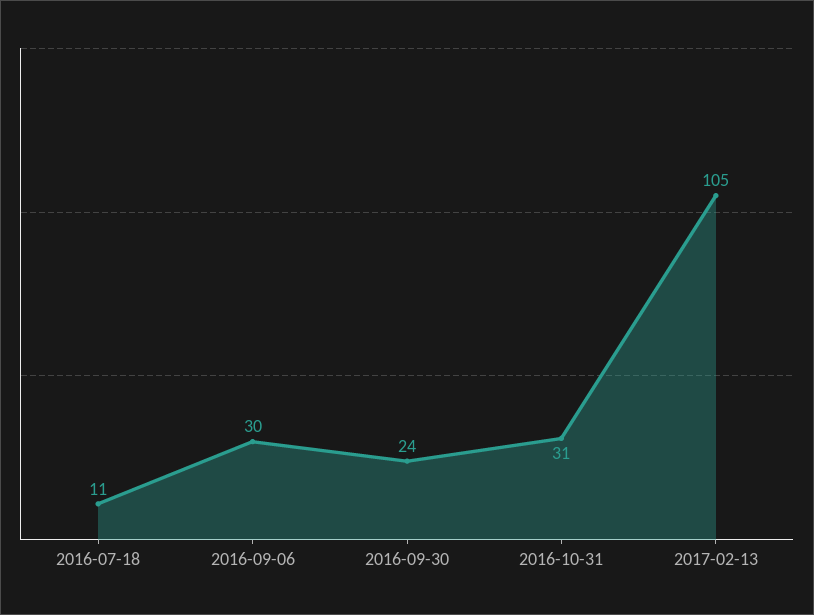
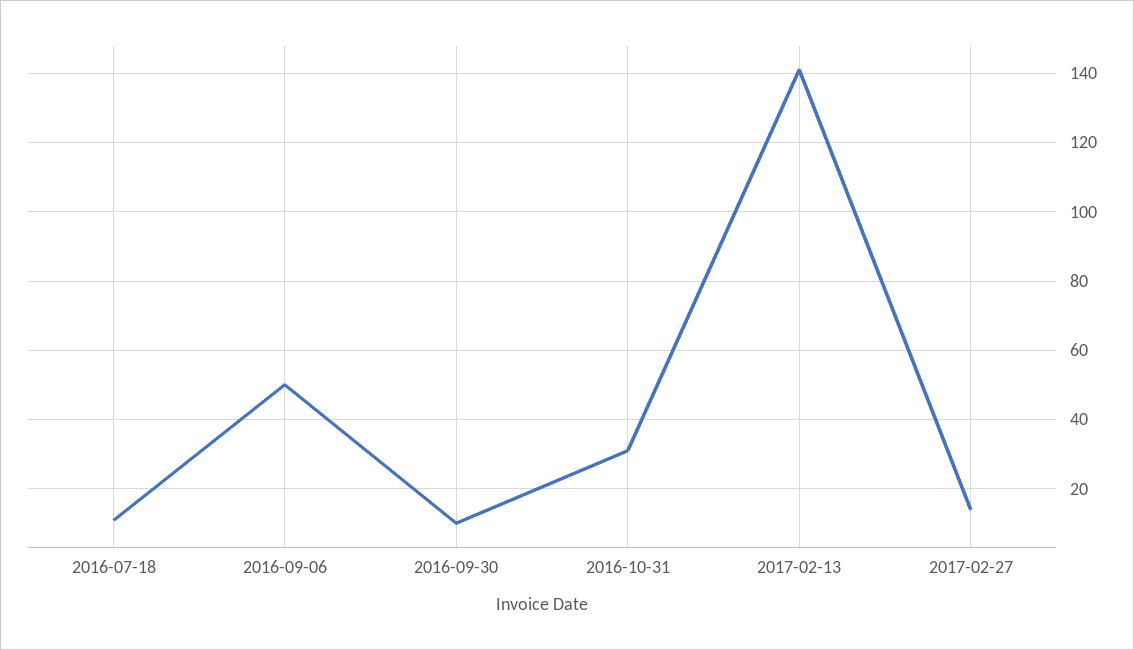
2016-09-06: 30 -> 50
2016-09-30: 24 -> 10
2017-02-13: 105 -> 140
2017-02-27: none -> 15

